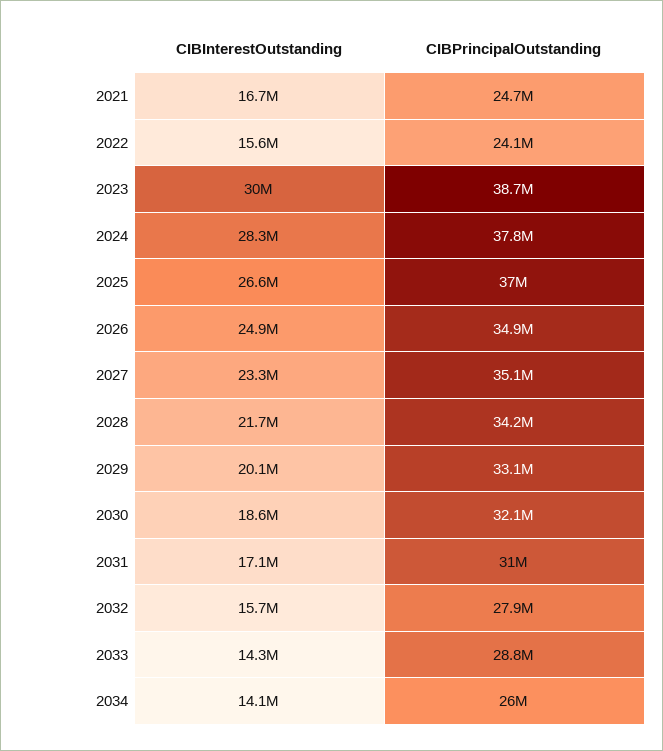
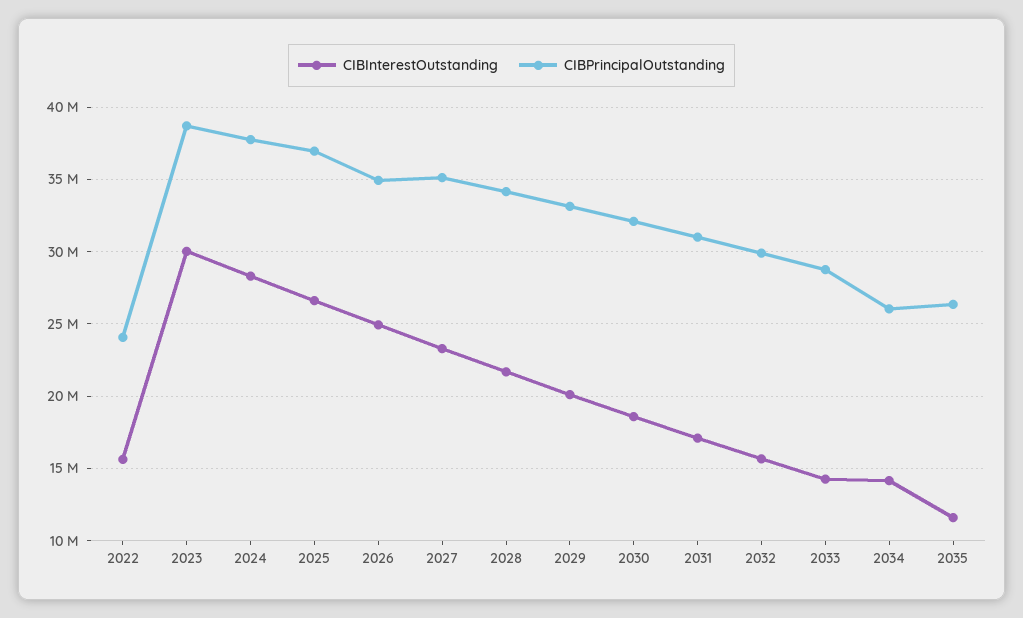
CIBInterestOutstanding, 2021: 16700000 -> none
CIBPrincipalOutstanding, 2021: 24700000 -> none
CIBPrincipalOutstanding, 2032: 27900000 -> 30000000
CIBInterestOutstanding, 2035: none -> 11500000
CIBPrincipalOutstanding, 2035: none -> 26500000

